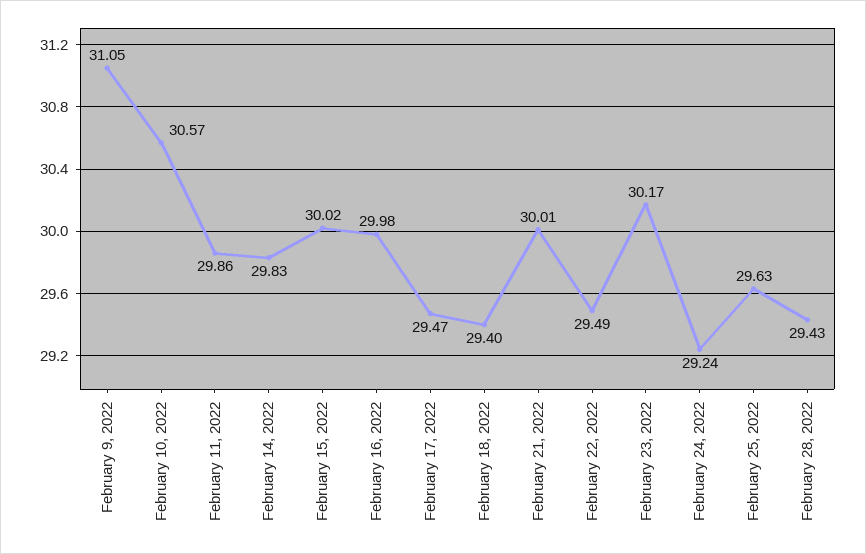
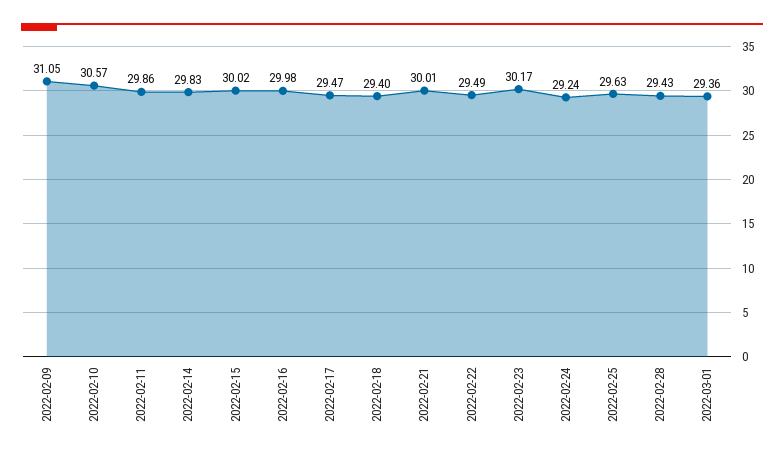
2022-03-01: none -> 29.36

